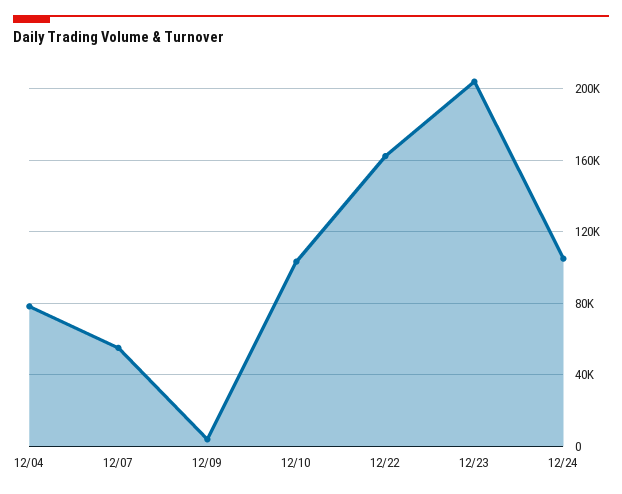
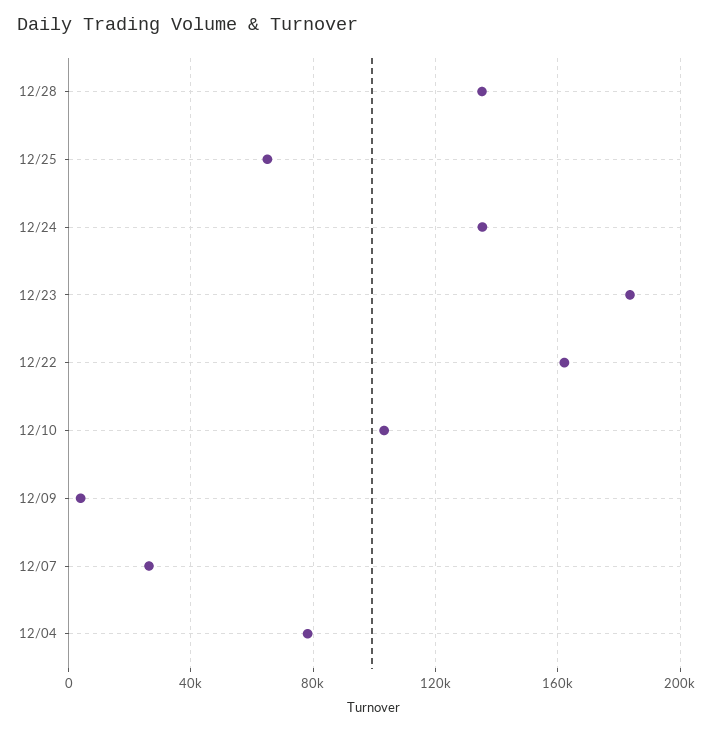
12/07: 55000 -> 25000
12/23: 205000 -> 185000
12/24: 105000 -> 135000
12/28: none -> 135000
12/25: none -> 65000

